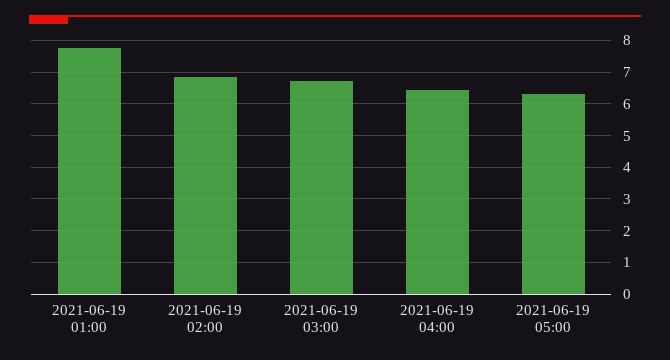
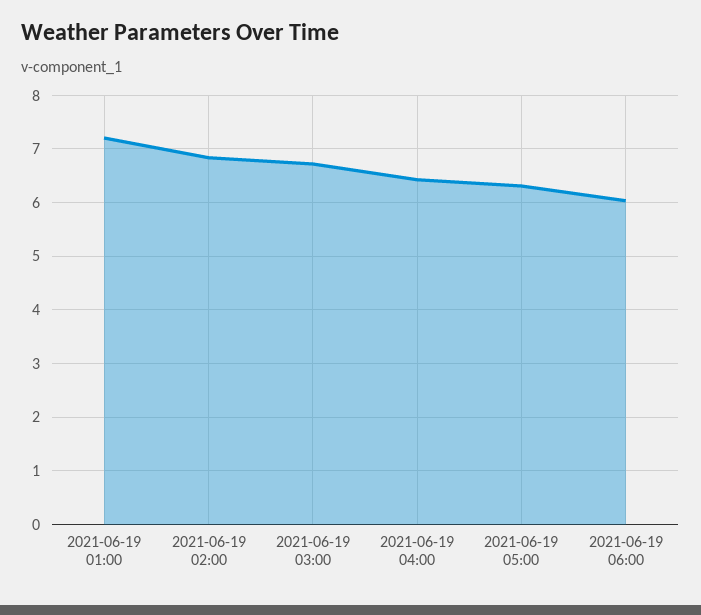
2021-06-19 01:00: 7.8 -> 7.2
2021-06-19 06:00: none -> 6

